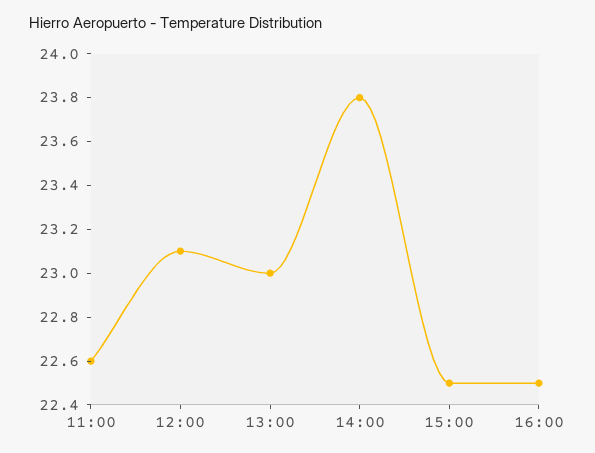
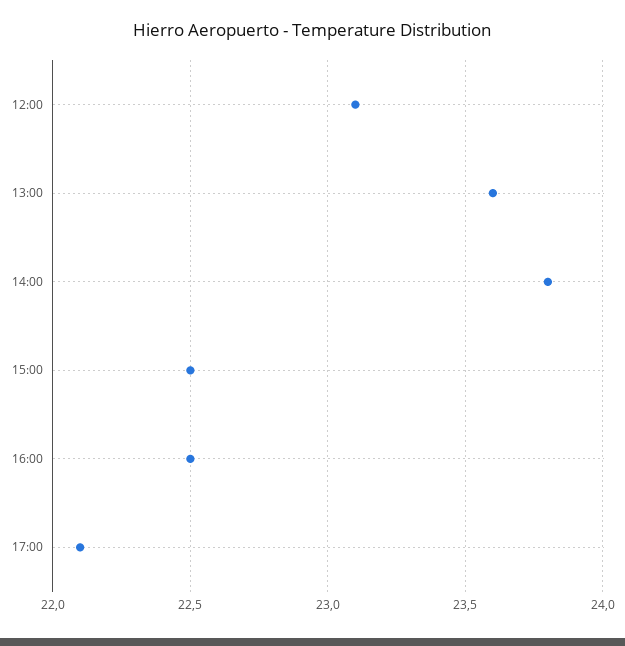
11:00: 22.6 -> none
13:00: 23 -> 23.6
17:00: none -> 22.1

